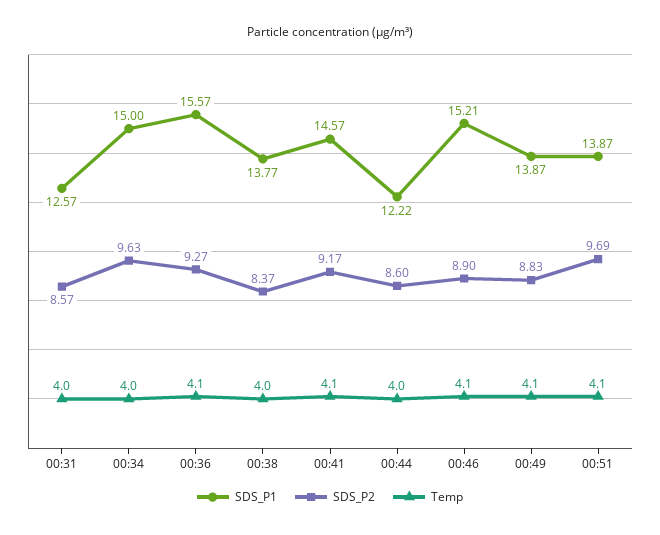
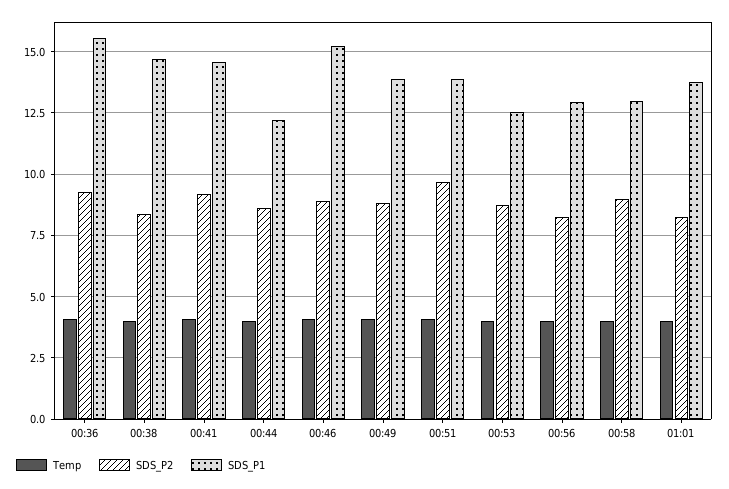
SDS_P1, 00:31: 12.57 -> none
SDS_P2, 00:31: 8.57 -> none
Temp, 00:31: 4 -> none
SDS_P1, 00:34: 15 -> none
SDS_P2, 00:34: 9.63 -> none
Temp, 00:34: 4 -> none
SDS_P1, 00:38: 13.77 -> 14.75
Temp, 00:53: none -> 4
SDS_P2, 00:53: none -> 8.75
SDS_P1, 00:53: none -> 12.5
Temp, 00:56: none -> 4
SDS_P2, 00:56: none -> 8.25
SDS_P1, 00:56: none -> 13
Temp, 00:58: none -> 4
SDS_P2, 00:58: none -> 9
SDS_P1, 00:58: none -> 13
Temp, 01:01: none -> 4
SDS_P2, 01:01: none -> 8.25
SDS_P1, 01:01: none -> 13.75

